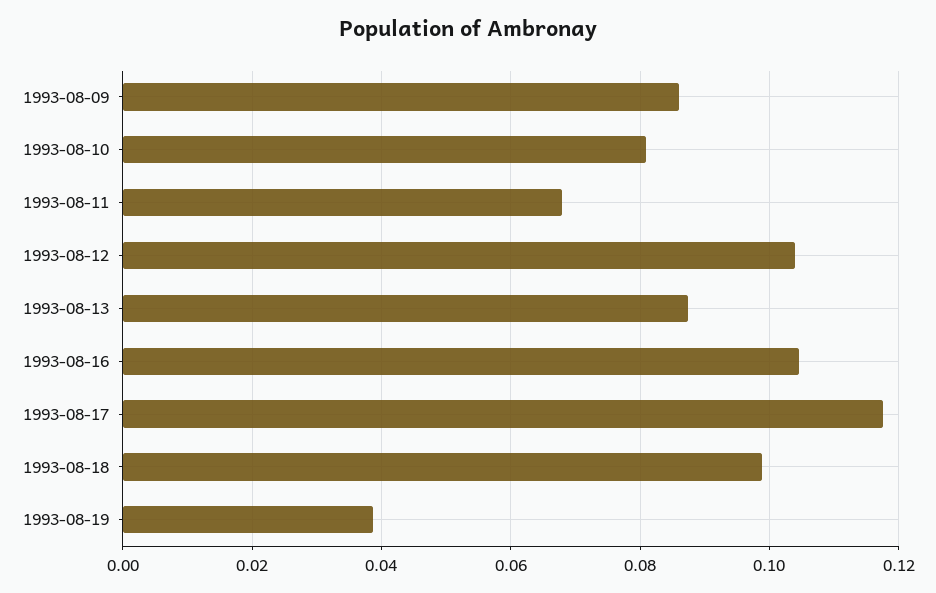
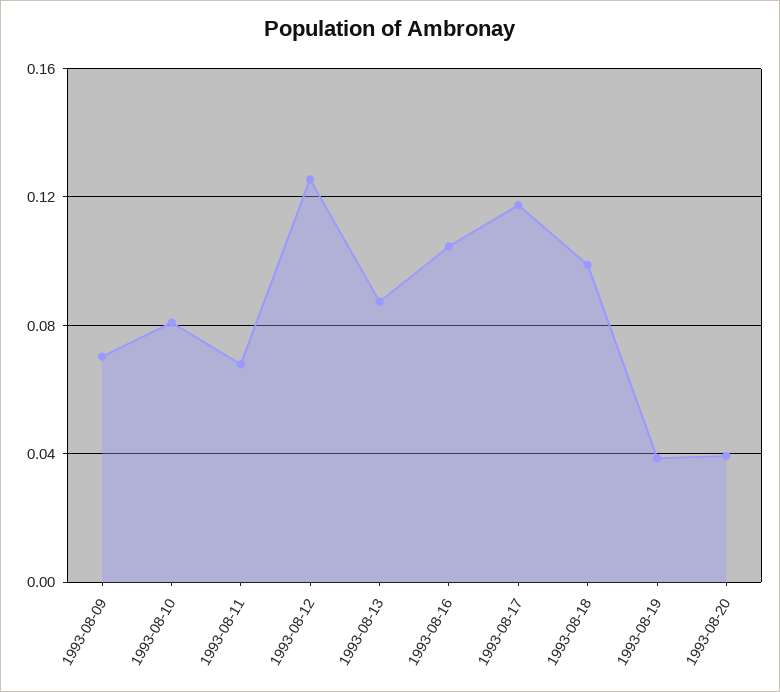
1993-08-09: 0.086 -> 0.07
1993-08-12: 0.104 -> 0.125
1993-08-20: none -> 0.04

